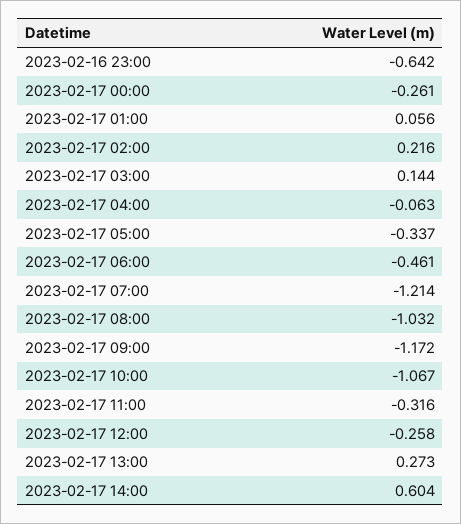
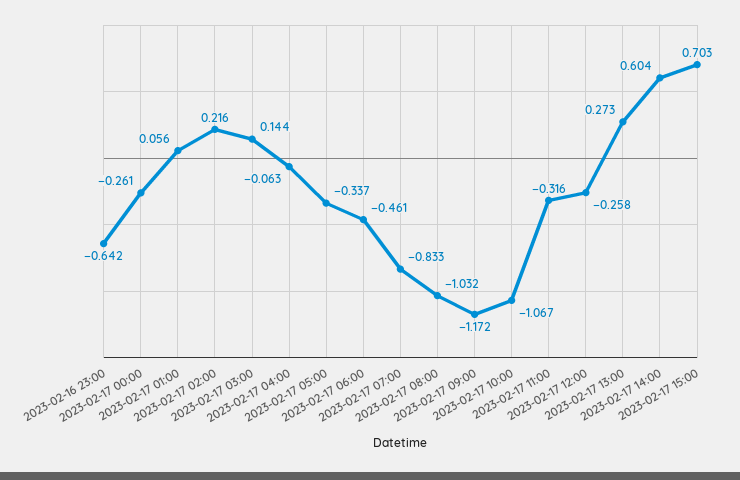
2023-02-17 07:00: -1.214 -> -0.833
2023-02-17 15:00: none -> 0.703

